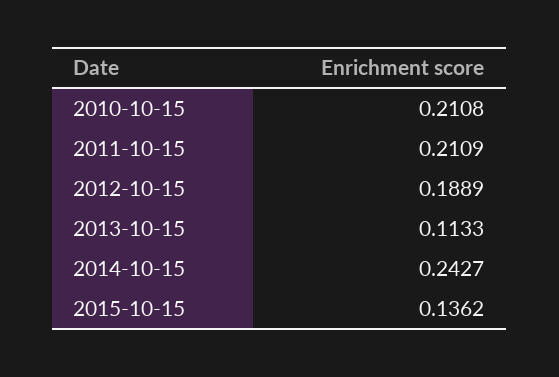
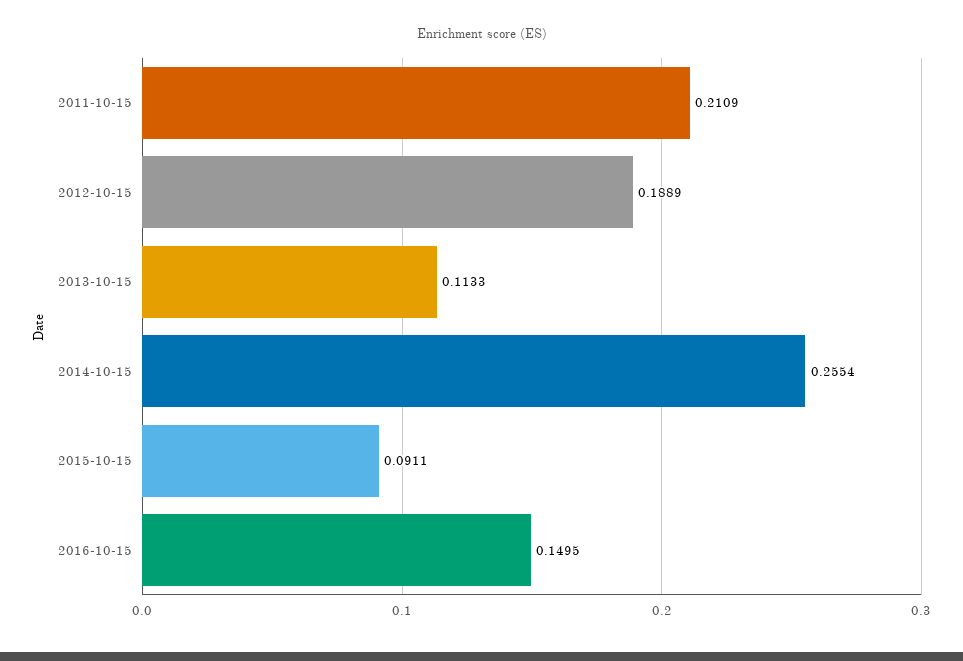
2010-10-15: 0.2108 -> none
2014-10-15: 0.2427 -> 0.2554
2015-10-15: 0.1362 -> 0.0911
2016-10-15: none -> 0.1495

